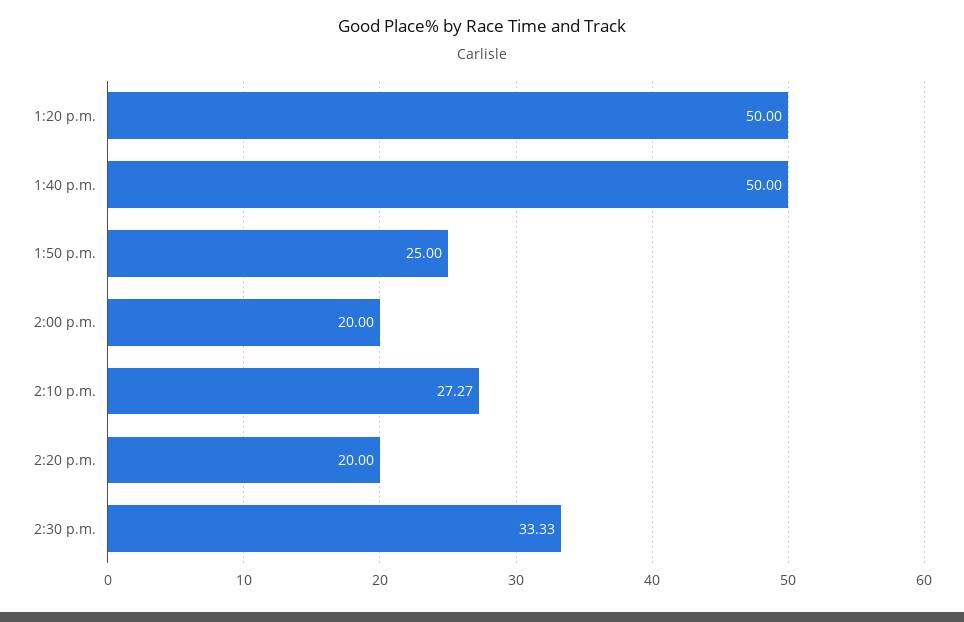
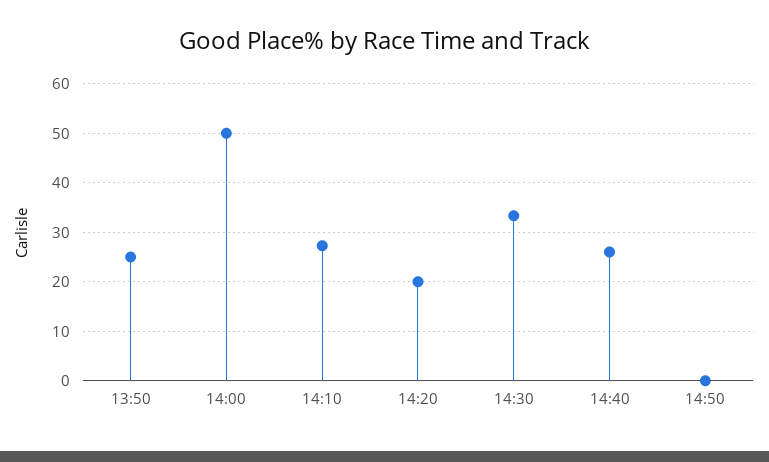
1:20 p.m.: 50 -> none
1:40 p.m.: 50 -> none
2:00 p.m.: 20 -> 50
14:40: none -> 26
14:50: none -> 0

